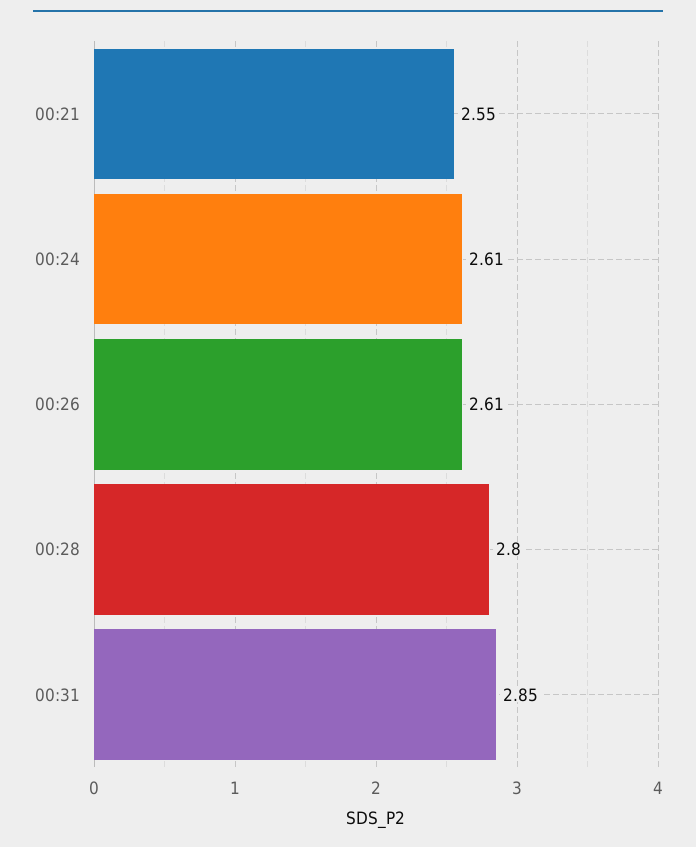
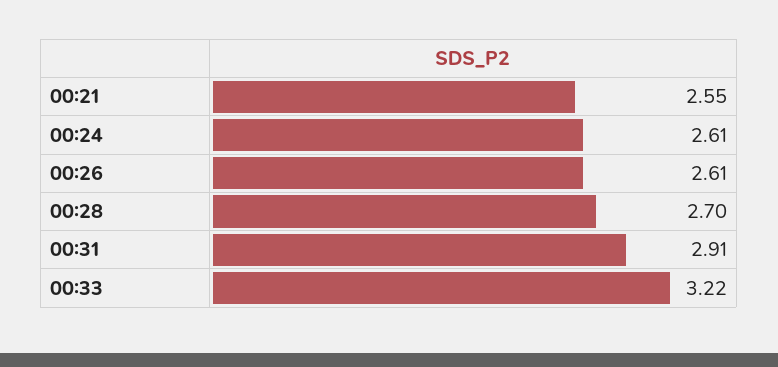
00:28: 2.8 -> 2.7
00:31: 2.85 -> 2.91
00:33: none -> 3.22

